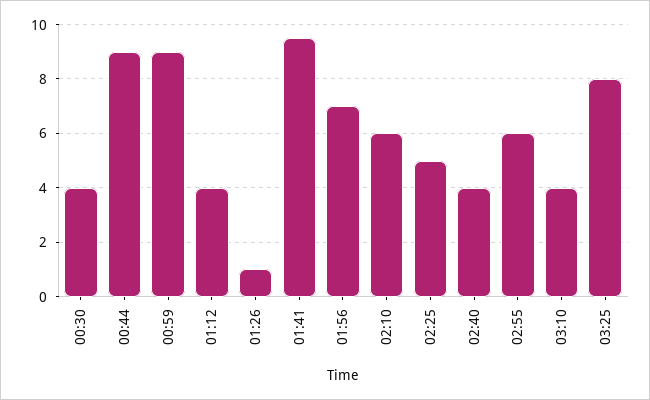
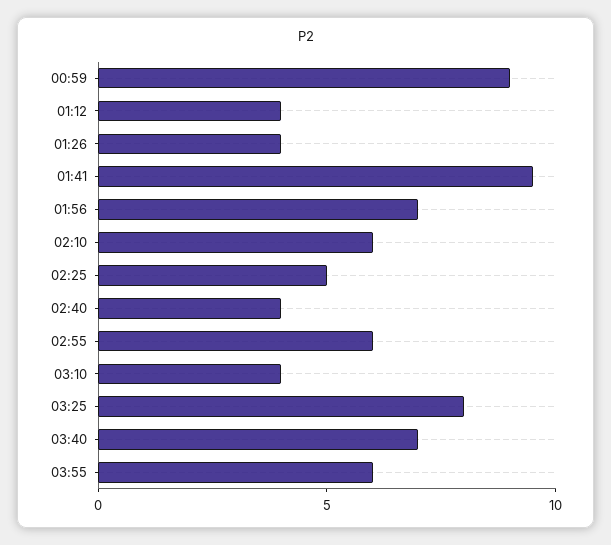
00:30: 4 -> none
00:44: 9 -> none
01:26: 1 -> 4
03:40: none -> 7
03:55: none -> 6

